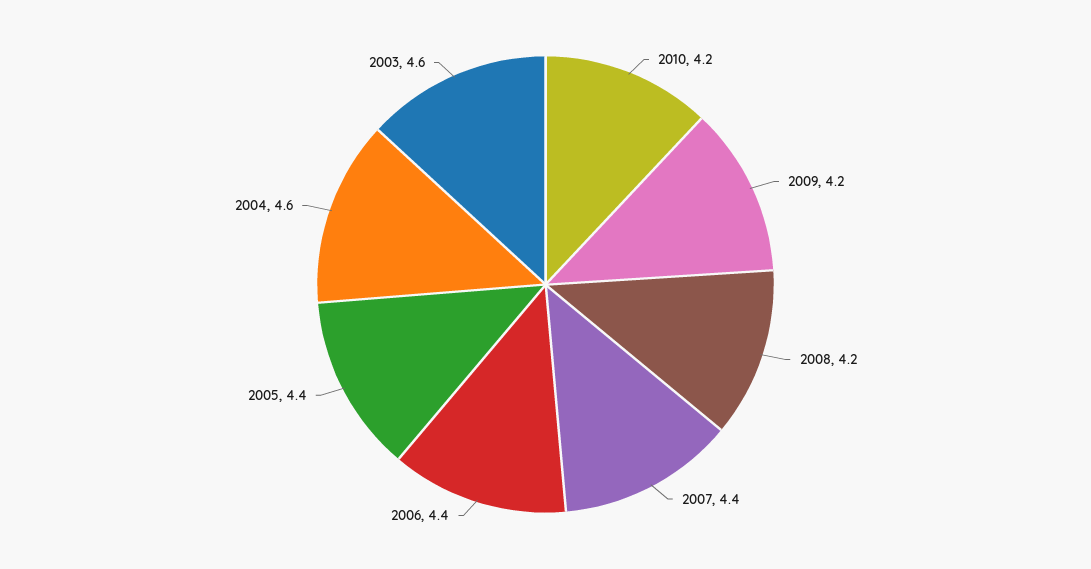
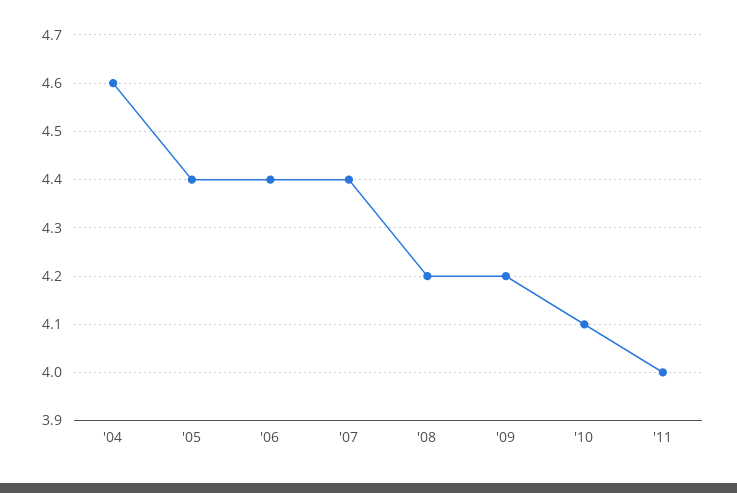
2010: 4.2 -> 4.1
2003: 4.6 -> none
'11: none -> 4

